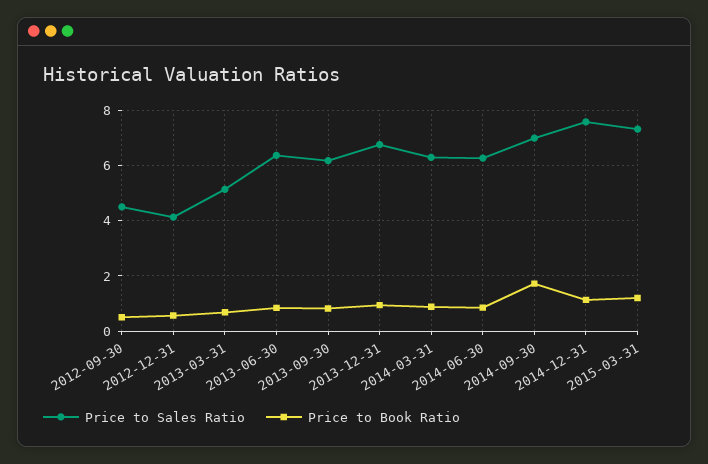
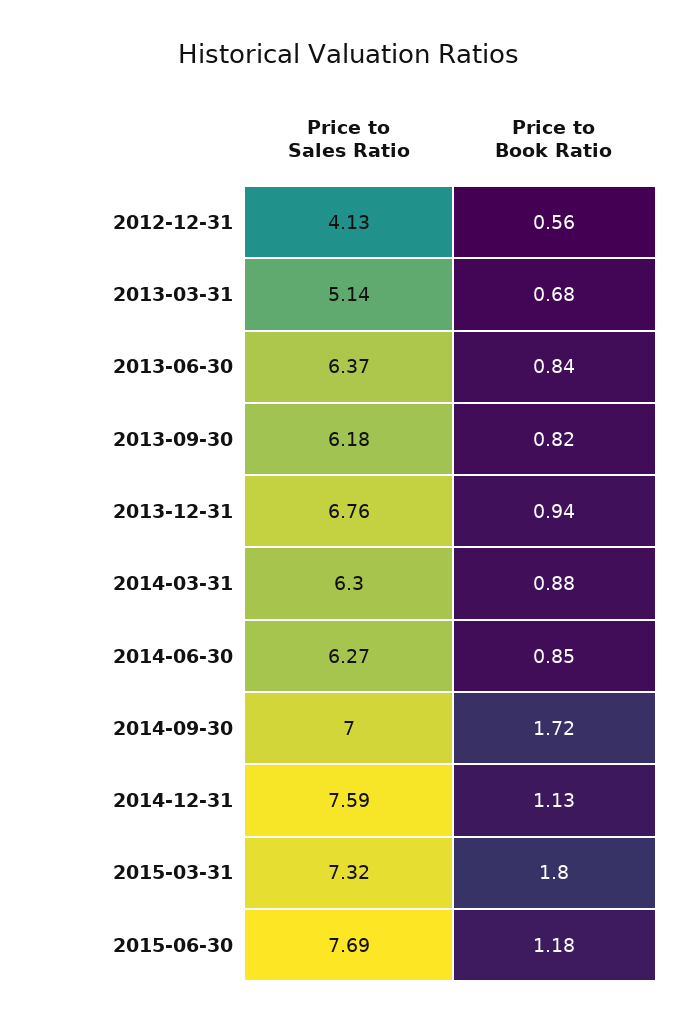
Price to Sales Ratio, 2012-09-30: 4.5 -> none
Price to Book Ratio, 2012-09-30: 0.5 -> none
Price to Book Ratio, 2015-03-31: 1.25 -> 1.8
Price to Sales Ratio, 2015-06-30: none -> 7.69
Price to Book Ratio, 2015-06-30: none -> 1.18

